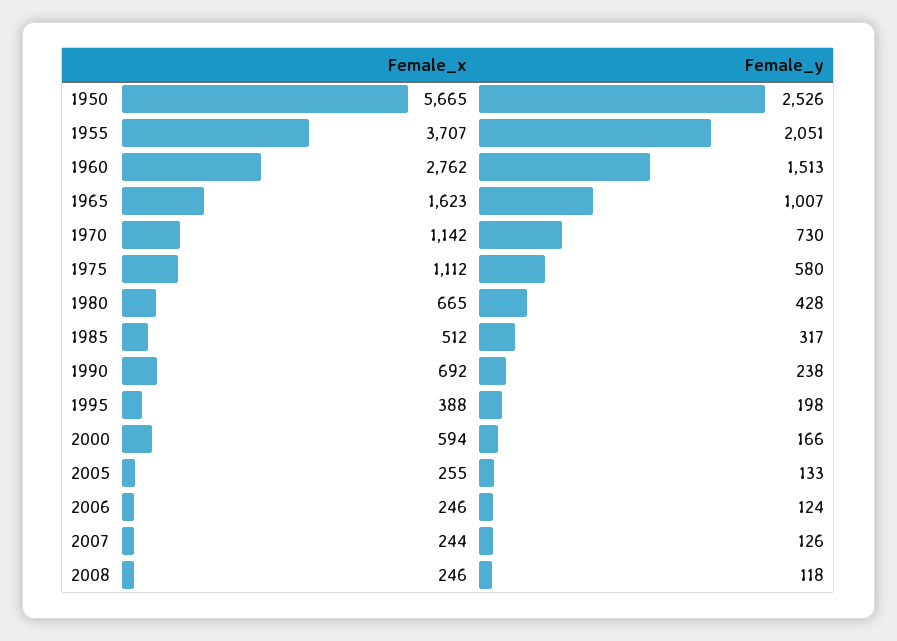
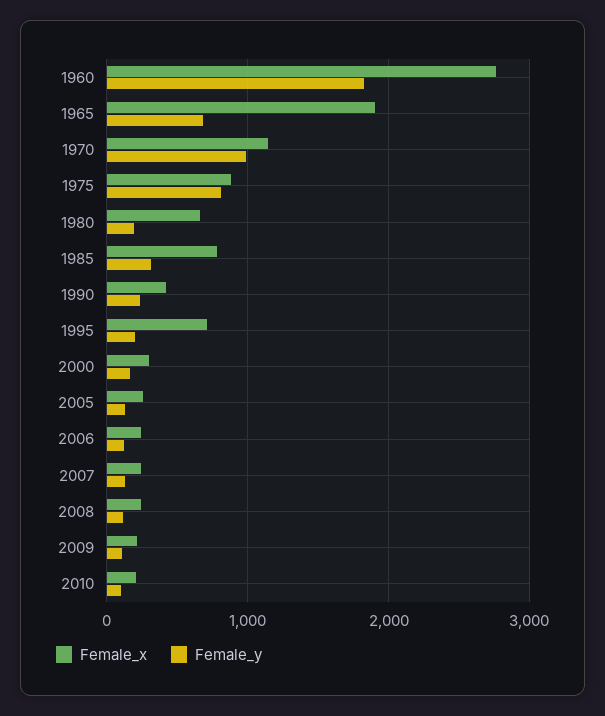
Female_x, 1950: 5665 -> none
Female_y, 1950: 2526 -> none
Female_x, 1955: 3707 -> none
Female_y, 1955: 2051 -> none
Female_y, 1960: 1513 -> 1800
Female_x, 1965: 1623 -> 1900
Female_y, 1965: 1007 -> 700
Female_y, 1970: 730 -> 1000
Female_x, 1975: 1112 -> 900
Female_y, 1975: 580 -> 800
Female_y, 1980: 428 -> 200
Female_x, 1985: 512 -> 800
Female_x, 1990: 692 -> 400
Female_x, 1995: 388 -> 700
Female_x, 2000: 594 -> 300
Female_x, 2009: none -> 200
Female_y, 2009: none -> 100
Female_x, 2010: none -> 200
Female_y, 2010: none -> 100

